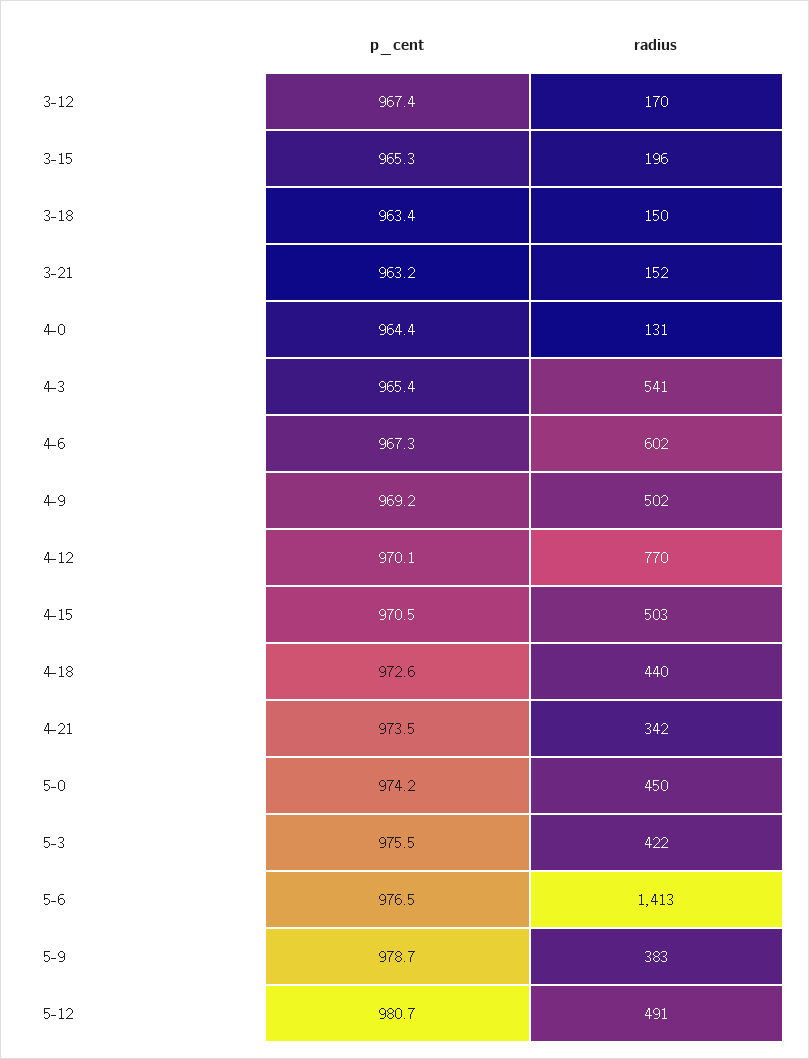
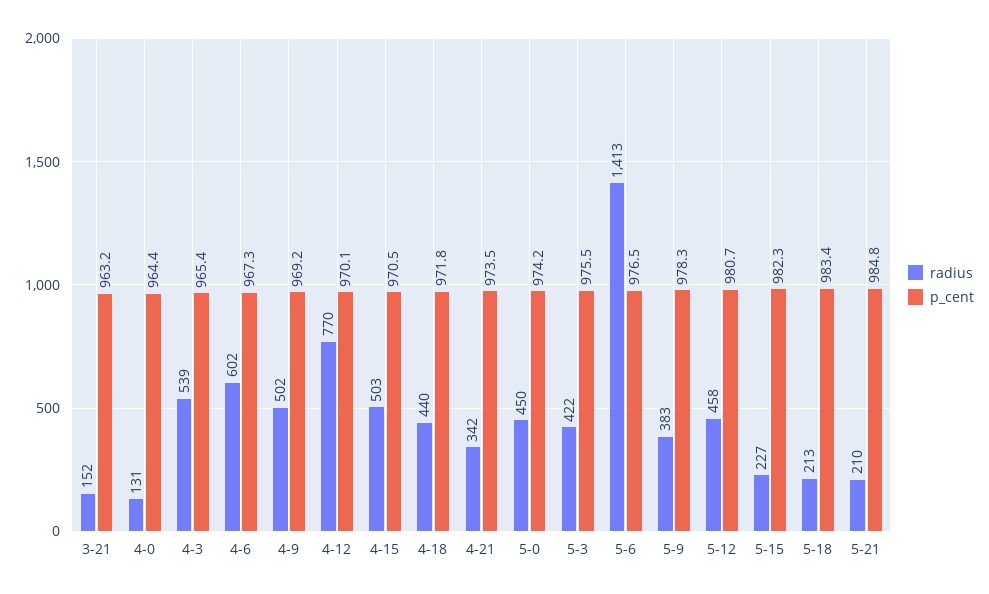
p_cent, 3-12: 967.4 -> none
radius, 3-12: 170 -> none
p_cent, 3-15: 965.3 -> none
radius, 3-15: 196 -> none
p_cent, 3-18: 963.4 -> none
radius, 3-18: 150 -> none
radius, 4-3: 541 -> 539
p_cent, 4-18: 972.6 -> 971.8
p_cent, 5-9: 978.7 -> 978.3
radius, 5-12: 491 -> 458
radius, 5-15: none -> 227
p_cent, 5-15: none -> 982.3
radius, 5-18: none -> 213
p_cent, 5-18: none -> 983.4
radius, 5-21: none -> 210
p_cent, 5-21: none -> 984.8

